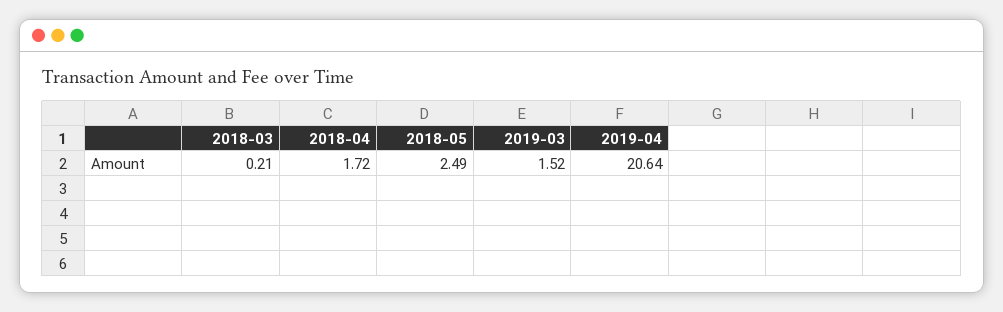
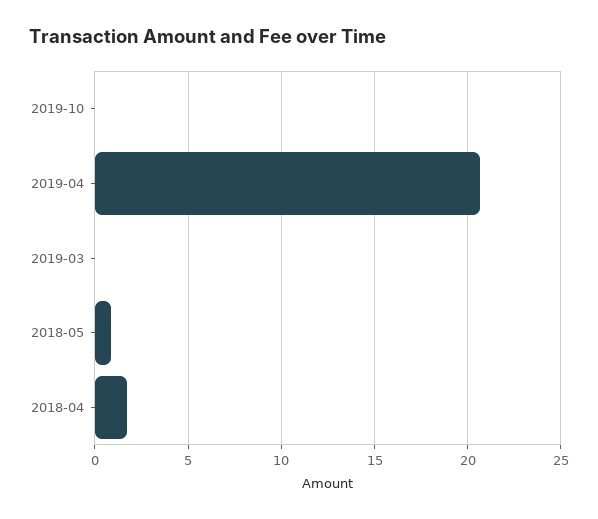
2018-03: 0.21 -> none
2018-05: 2.49 -> 1
2019-03: 1.52 -> 0
2019-10: none -> 0

